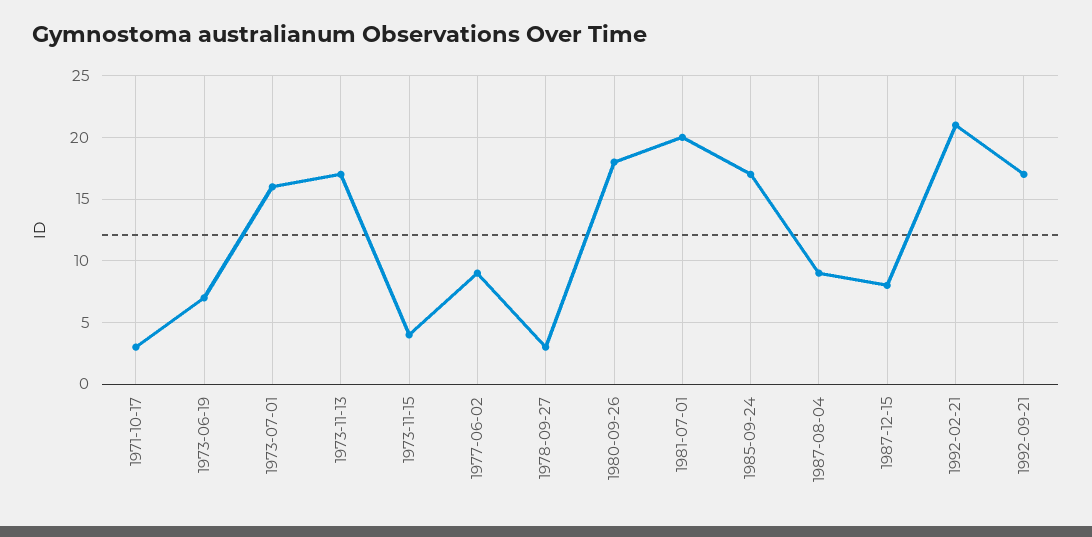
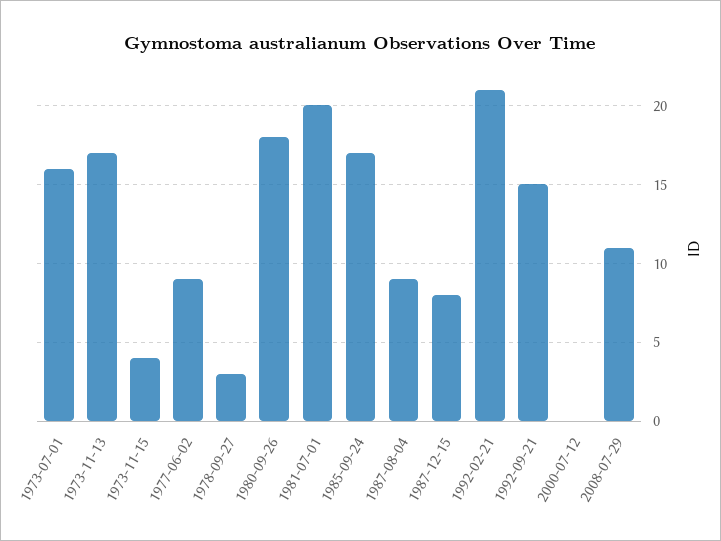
1971-10-17: 3 -> none
1973-06-19: 7 -> none
1992-09-21: 17 -> 15
2000-07-12: none -> 0
2008-07-29: none -> 11

